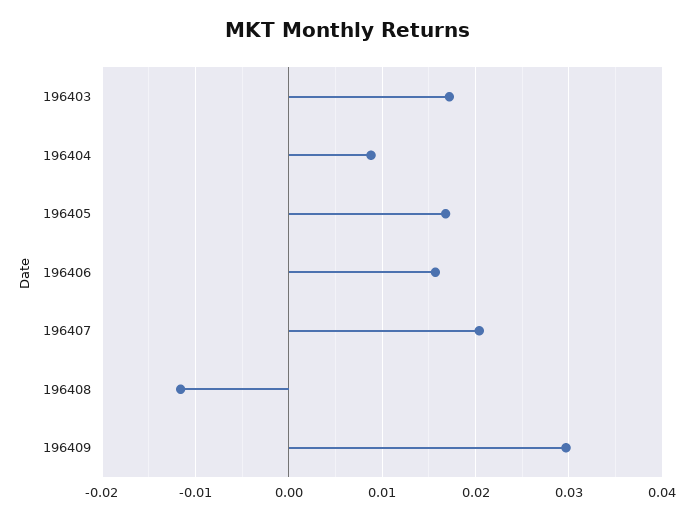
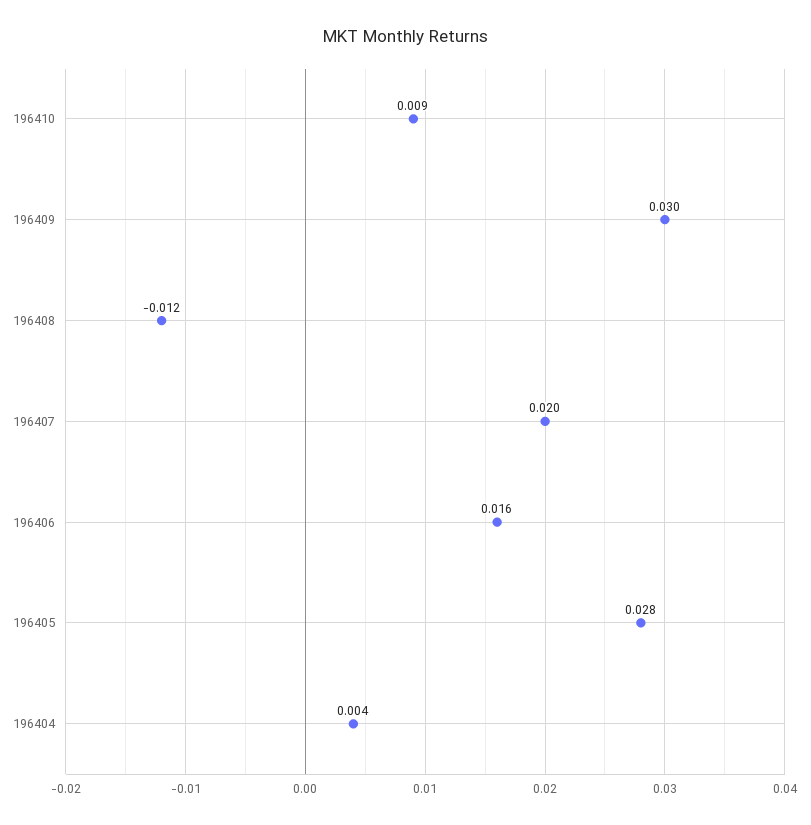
196403: 0.017 -> none
196404: 0.009 -> 0.004
196405: 0.017 -> 0.028
196410: none -> 0.009

